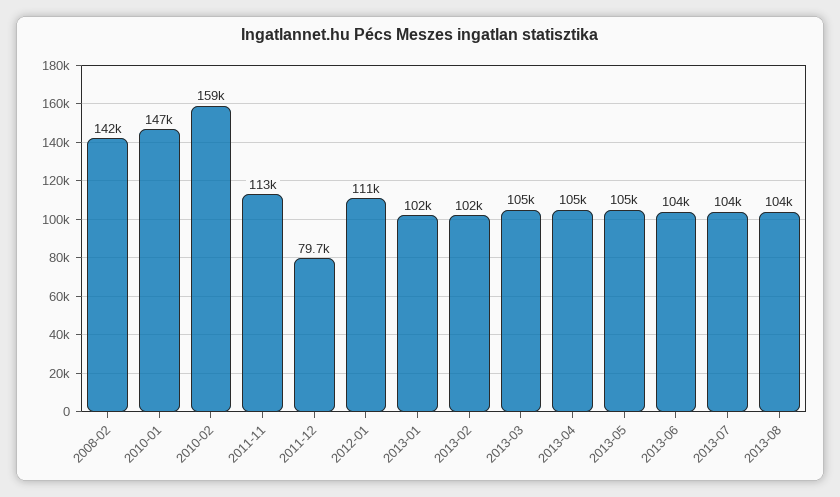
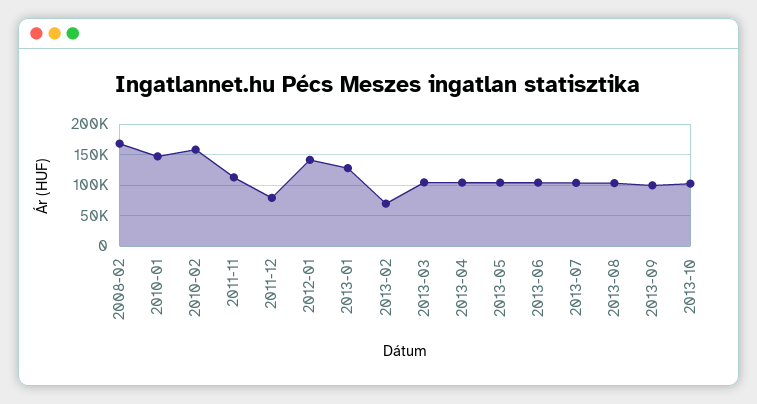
2008-02: 142000 -> 170000
2012-01: 111000 -> 140000
2013-01: 102000 -> 130000
2013-02: 102000 -> 70000
2013-09: none -> 100000
2013-10: none -> 100000

